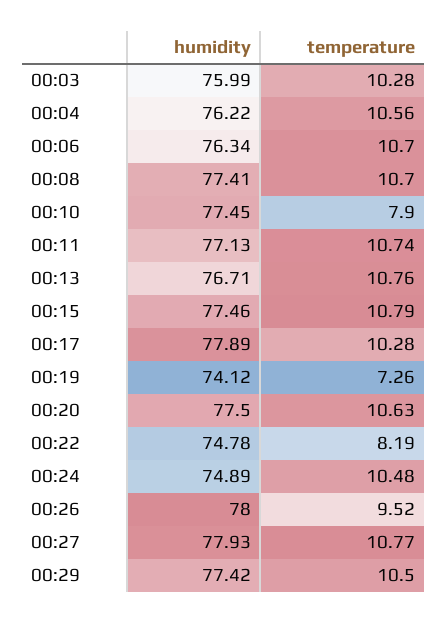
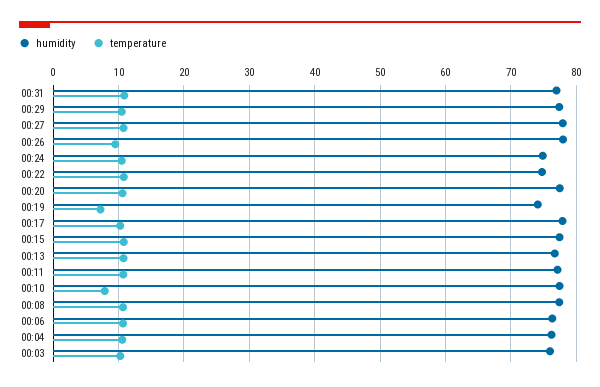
temperature, 00:22: 8.19 -> 11
humidity, 00:31: none -> 77
temperature, 00:31: none -> 11

